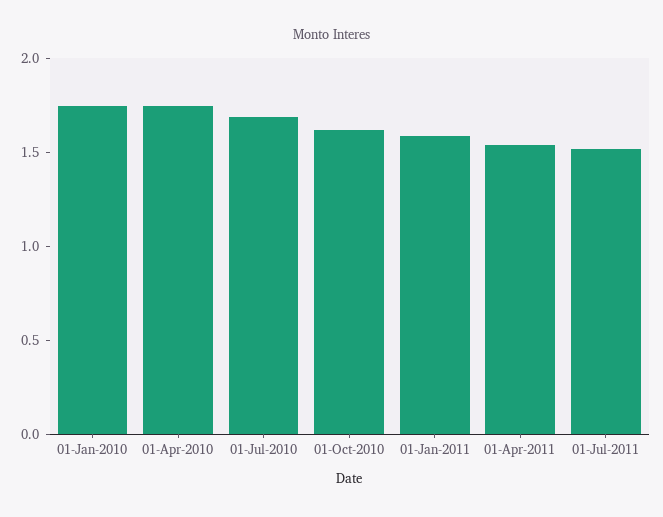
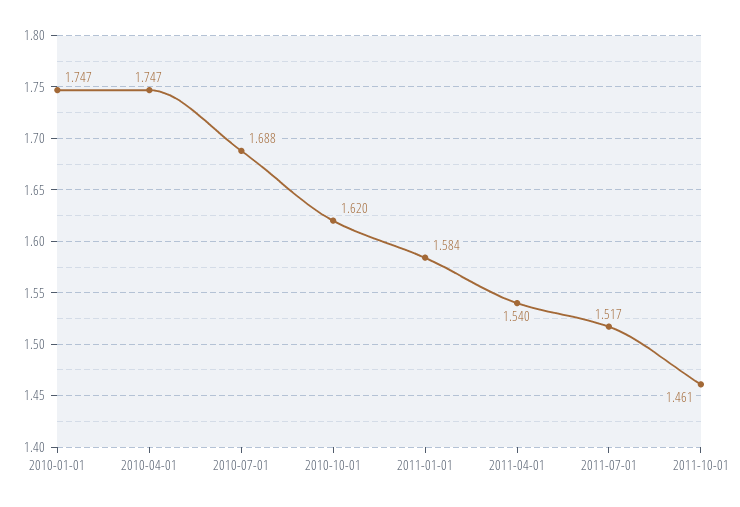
2011-10-01: none -> 1.461

